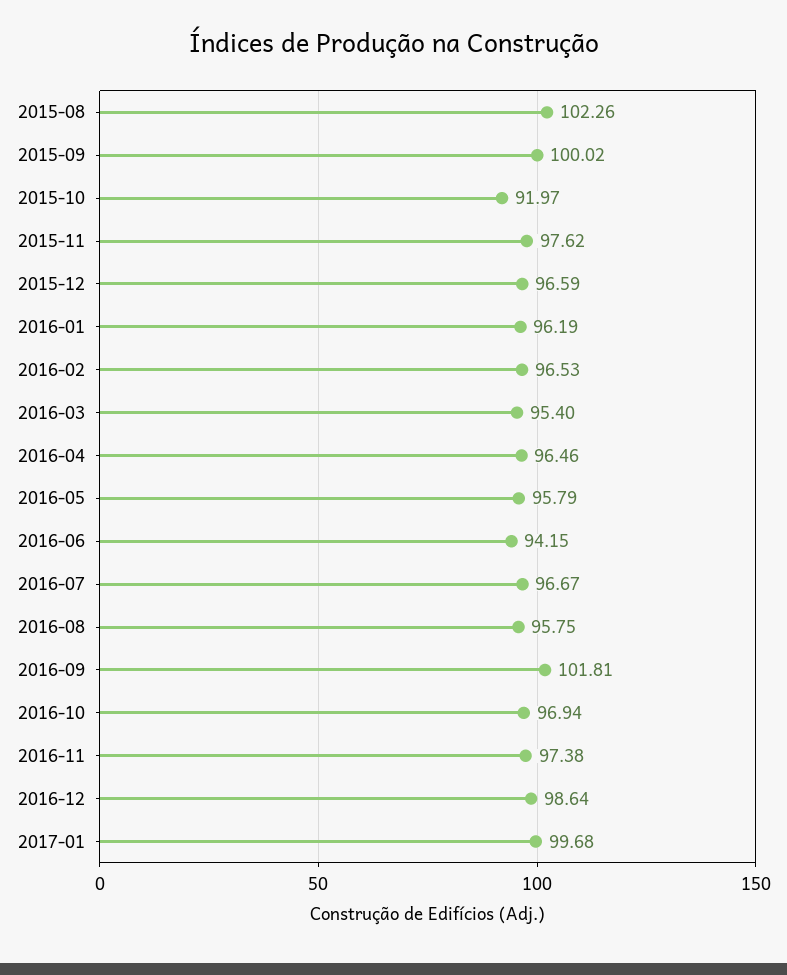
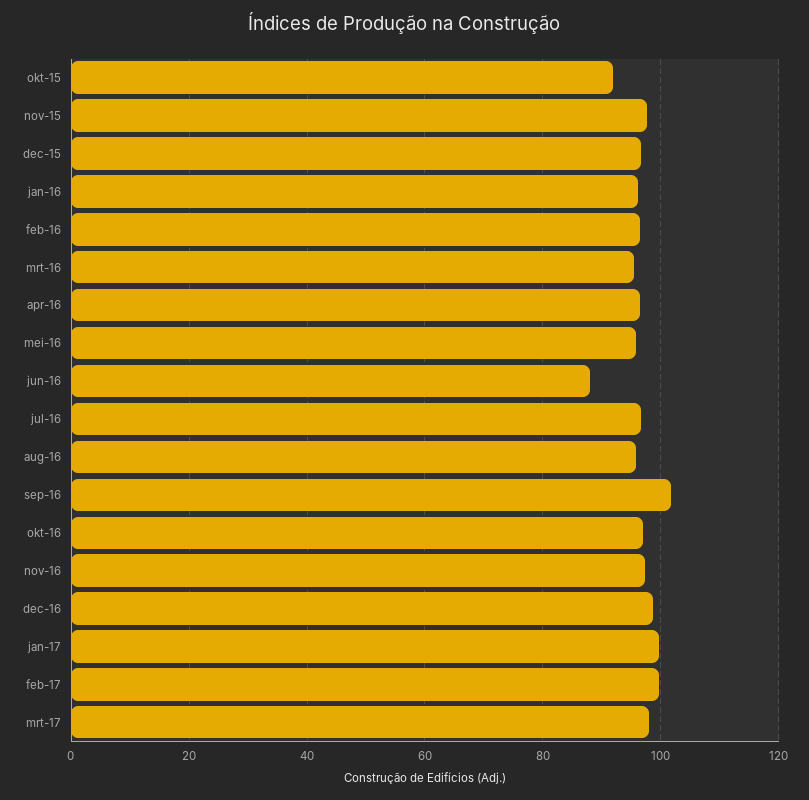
2015-08: 102.26 -> none
2015-09: 100.02 -> none
2016-06: 94.15 -> 88
feb-17: none -> 100
mrt-17: none -> 98

